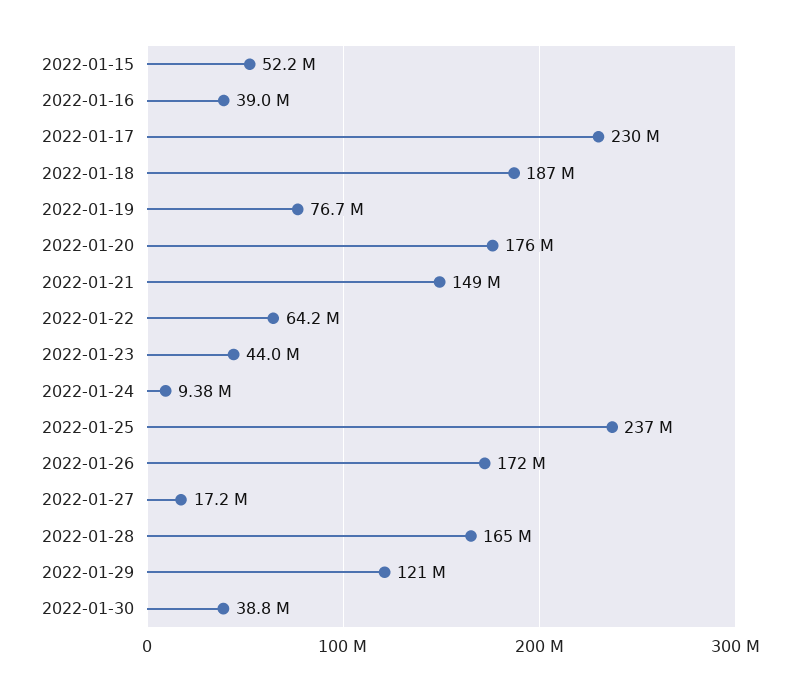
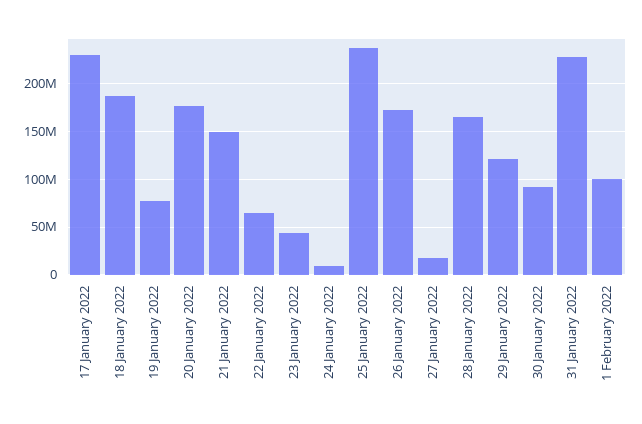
2022-01-15: 52200000 -> none
2022-01-16: 39000000 -> none
2022-01-30: 38800000 -> 90000000
31 January 2022: none -> 230000000
1 February 2022: none -> 100000000

